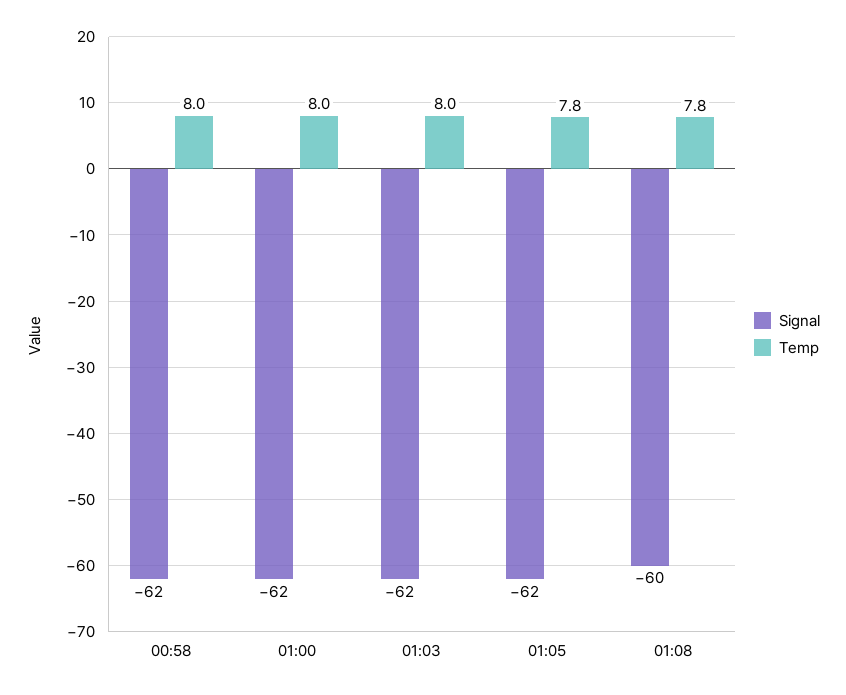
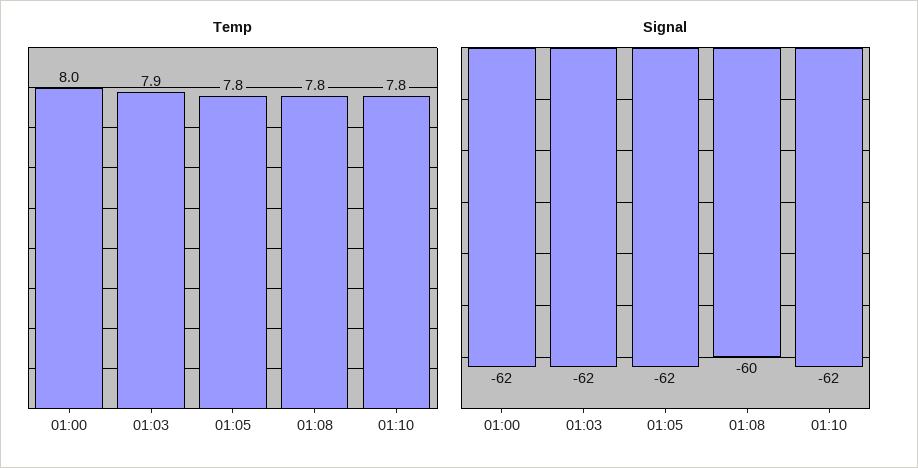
Signal, 00:58: -62 -> none
Temp, 00:58: 8 -> none
Temp, 01:03: 8 -> 7.9
Temp, 01:10: none -> 7.8
Signal, 01:10: none -> -62

